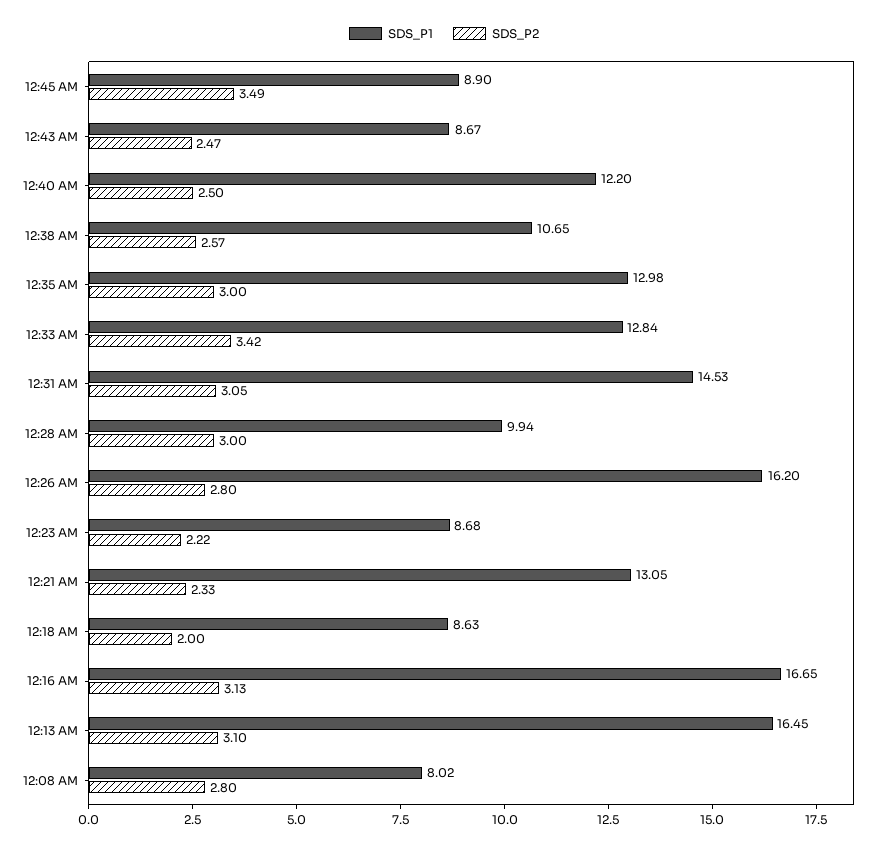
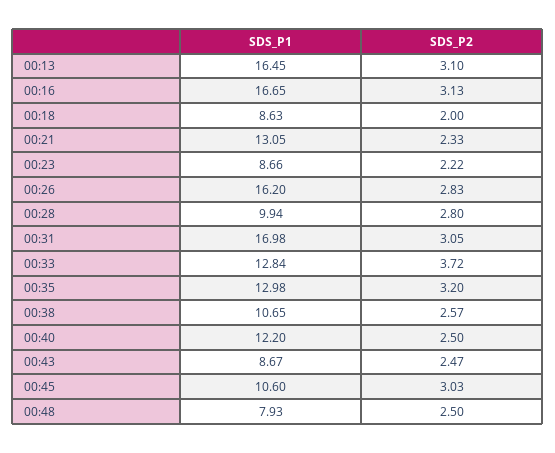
SDS_P1, 12:45 AM: 8.9 -> 10.6
SDS_P2, 12:45 AM: 3.49 -> 3.03
SDS_P2, 12:35 AM: 3 -> 3.2
SDS_P2, 12:33 AM: 3.42 -> 3.72
SDS_P1, 12:31 AM: 14.53 -> 16.98
SDS_P2, 12:28 AM: 3 -> 2.8
SDS_P2, 12:26 AM: 2.8 -> 2.83
SDS_P1, 12:23 AM: 8.68 -> 8.66
SDS_P1, 12:08 AM: 8.02 -> none
SDS_P2, 12:08 AM: 2.8 -> none
SDS_P1, 00:48: none -> 7.93
SDS_P2, 00:48: none -> 2.5

